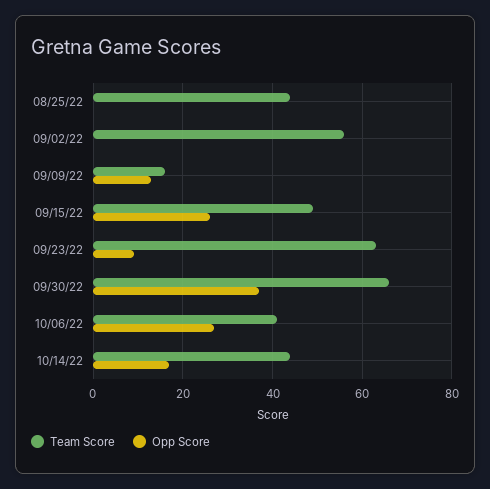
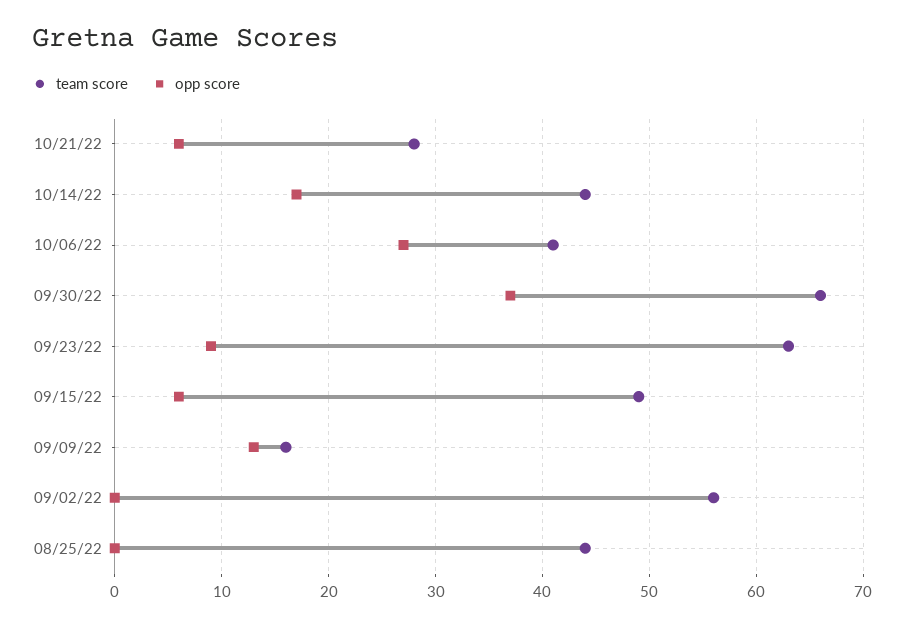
Opp Score, 09/15/22: 25 -> 6
Team Score, 10/21/22: none -> 28
Opp Score, 10/21/22: none -> 6

